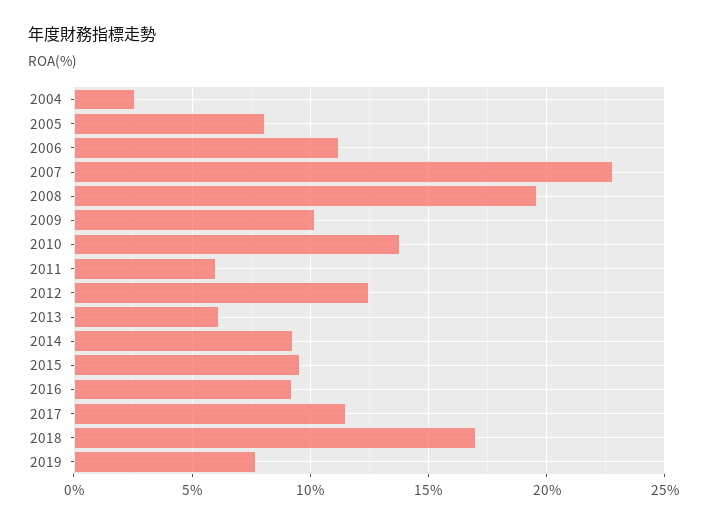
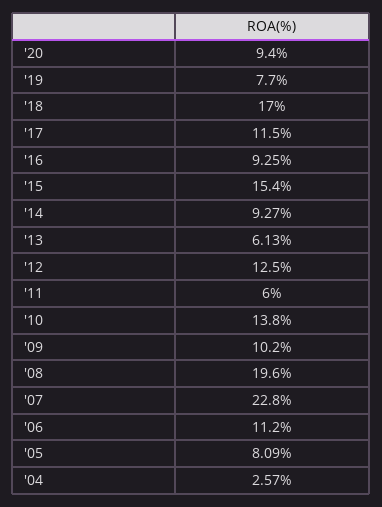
2015: 9.5 -> 15.4
'20: none -> 9.4

